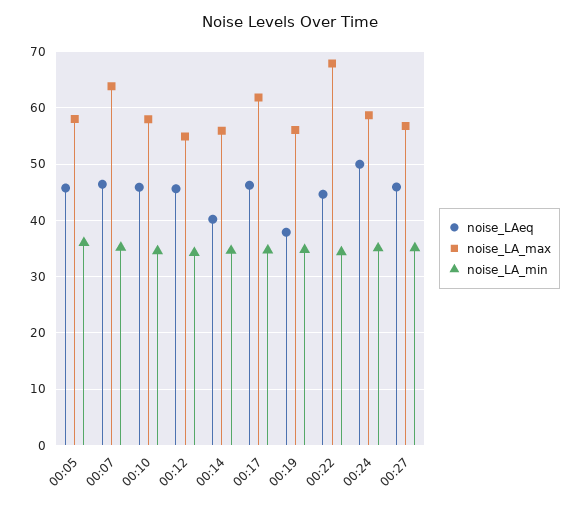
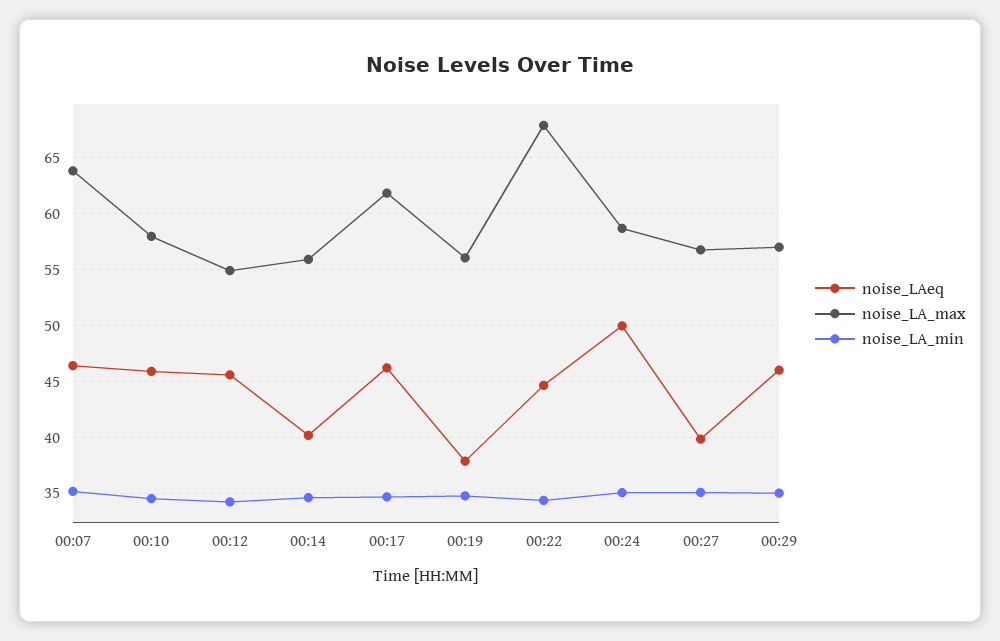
noise_LAeq, 00:05: 46 -> none
noise_LA_max, 00:05: 58 -> none
noise_LA_min, 00:05: 36 -> none
noise_LAeq, 00:27: 46 -> 40
noise_LAeq, 00:29: none -> 46
noise_LA_max, 00:29: none -> 57
noise_LA_min, 00:29: none -> 35

